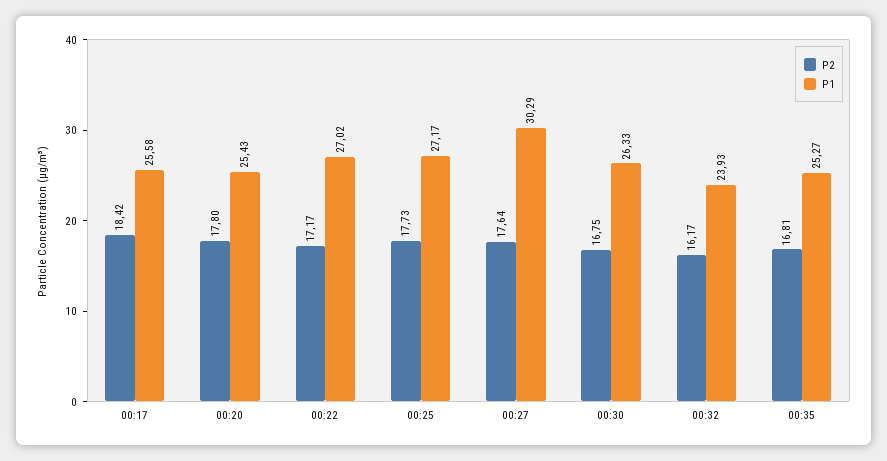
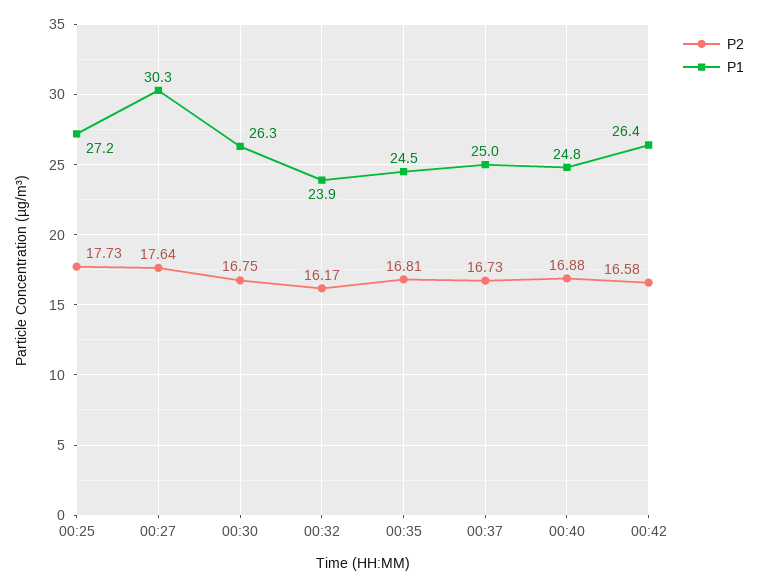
P2, 00:17: 18.42 -> none
P1, 00:17: 25.58 -> none
P2, 00:20: 17.8 -> none
P1, 00:20: 25.43 -> none
P2, 00:22: 17.17 -> none
P1, 00:22: 27.02 -> none
P1, 00:35: 25.27 -> 24.5
P2, 00:37: none -> 16.73
P1, 00:37: none -> 25
P2, 00:40: none -> 16.88
P1, 00:40: none -> 24.8
P2, 00:42: none -> 16.58
P1, 00:42: none -> 26.4

